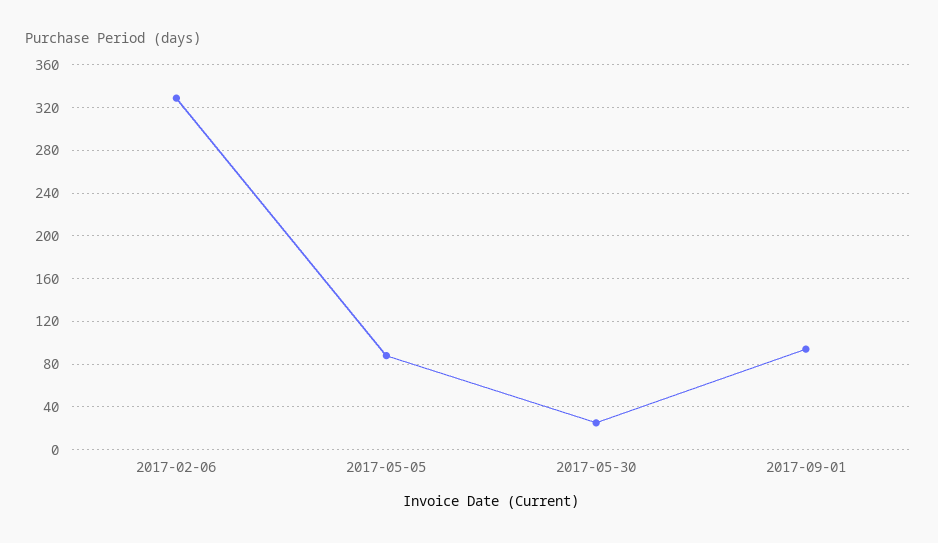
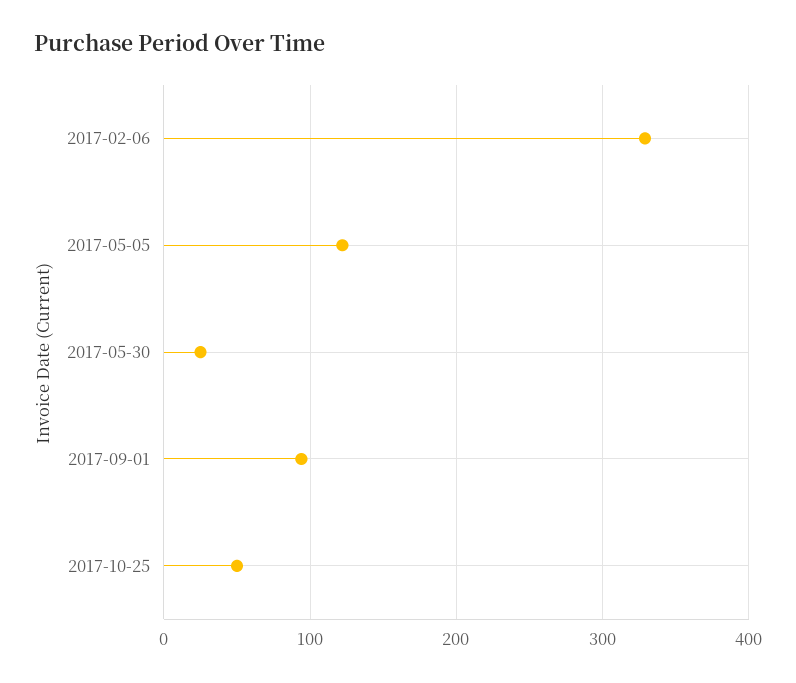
2017-05-05: 90 -> 120
2017-10-25: none -> 50

